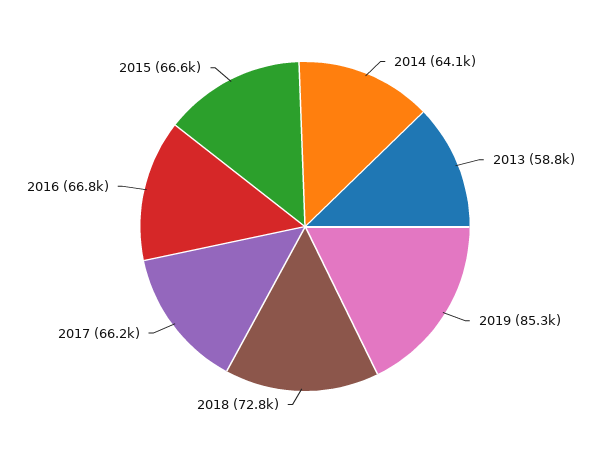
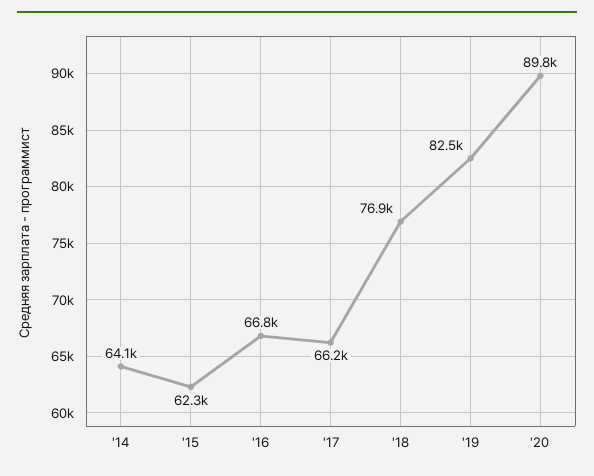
2013: 58800 -> none
2019: 85300 -> 82500
2018: 72800 -> 76900
2015: 66600 -> 62300
'20: none -> 89800

